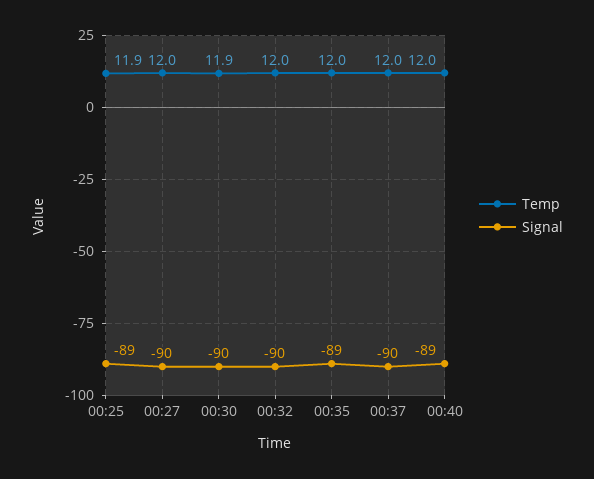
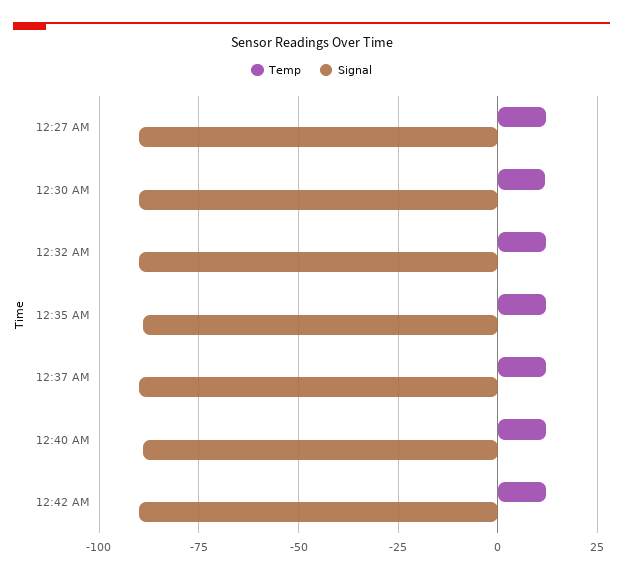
Temp, 00:25: 11.9 -> none
Signal, 00:25: -89 -> none
Temp, 12:42 AM: none -> 12.5
Signal, 12:42 AM: none -> -90

